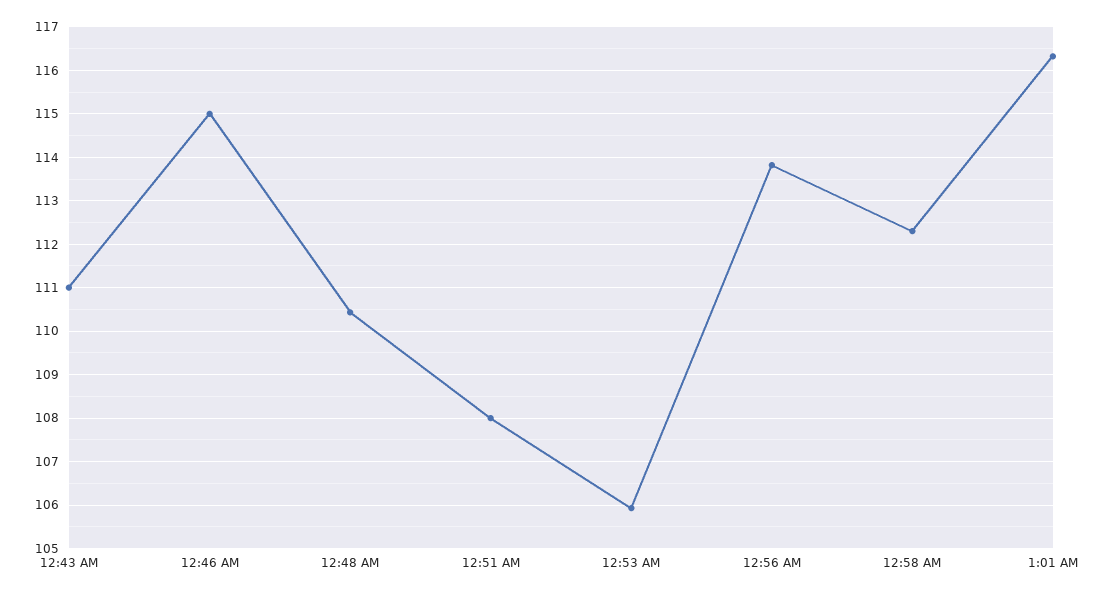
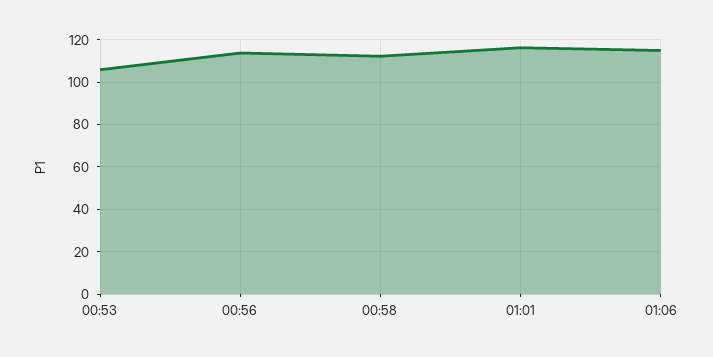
12:43 AM: 111 -> none
12:46 AM: 115 -> none
12:48 AM: 110.4 -> none
12:51 AM: 108 -> none
01:06: none -> 115

